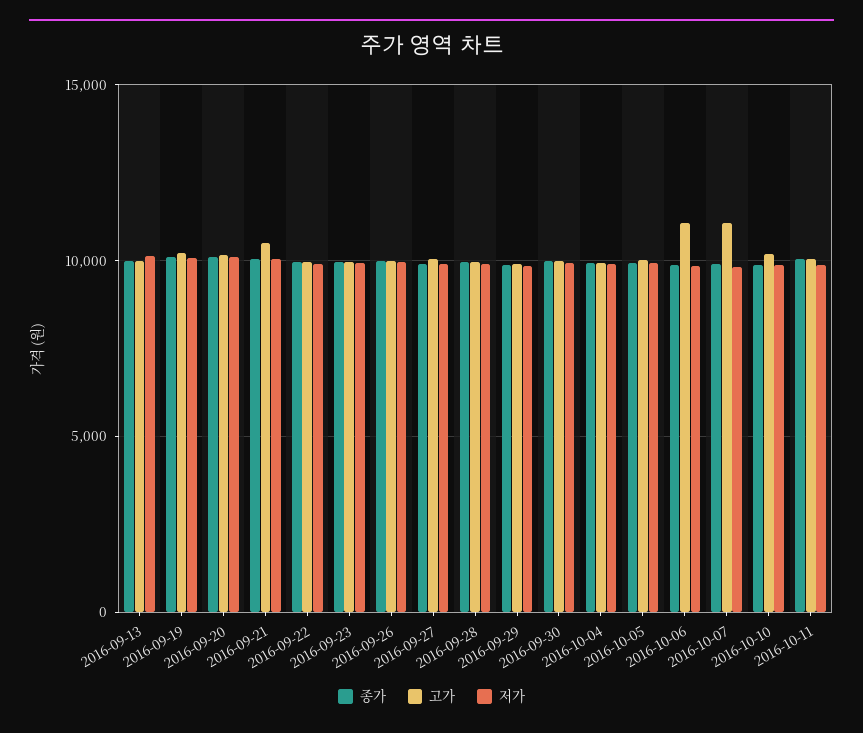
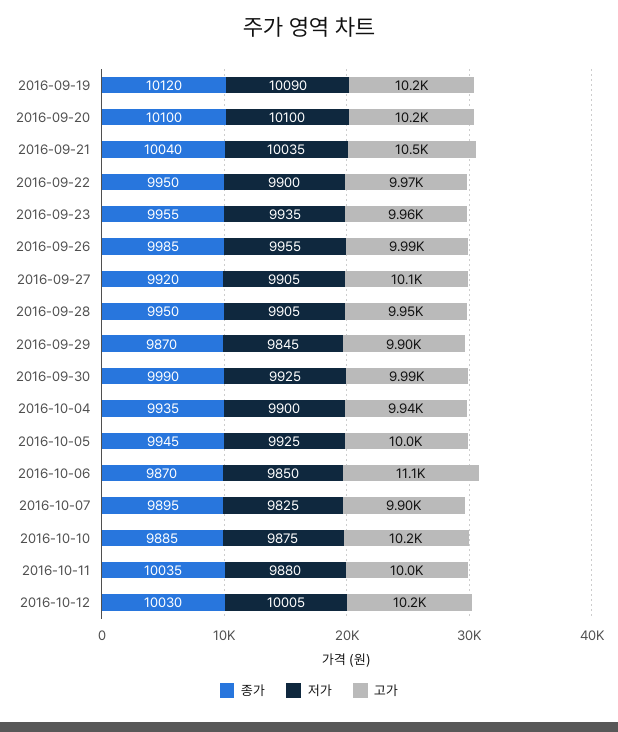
종가, 2016-09-13: 10000 -> none
고가, 2016-09-13: 10000 -> none
저가, 2016-09-13: 10000 -> none
고가, 2016-10-07: 11000 -> 9900
종가, 2016-10-12: none -> 10030
저가, 2016-10-12: none -> 10005
고가, 2016-10-12: none -> 10200

